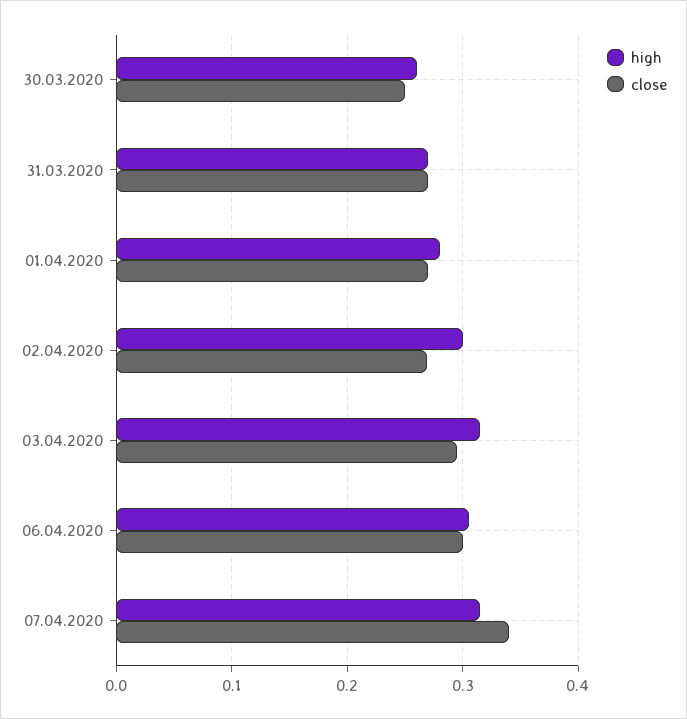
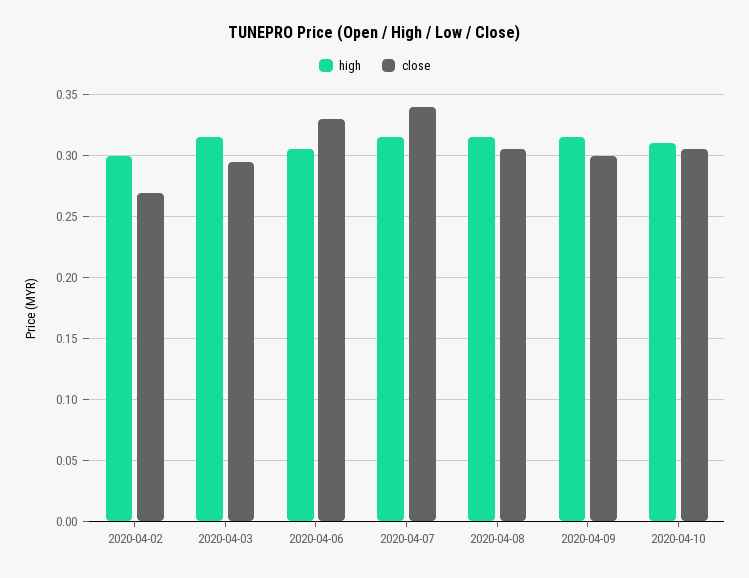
high, 30.03.2020: 0.26 -> none
close, 30.03.2020: 0.25 -> none
high, 31.03.2020: 0.27 -> none
close, 31.03.2020: 0.27 -> none
high, 01.04.2020: 0.28 -> none
close, 01.04.2020: 0.27 -> none
close, 06.04.2020: 0.3 -> 0.33
high, 2020-04-08: none -> 0.315
close, 2020-04-08: none -> 0.305
high, 2020-04-09: none -> 0.315
close, 2020-04-09: none -> 0.3
high, 2020-04-10: none -> 0.31
close, 2020-04-10: none -> 0.305

